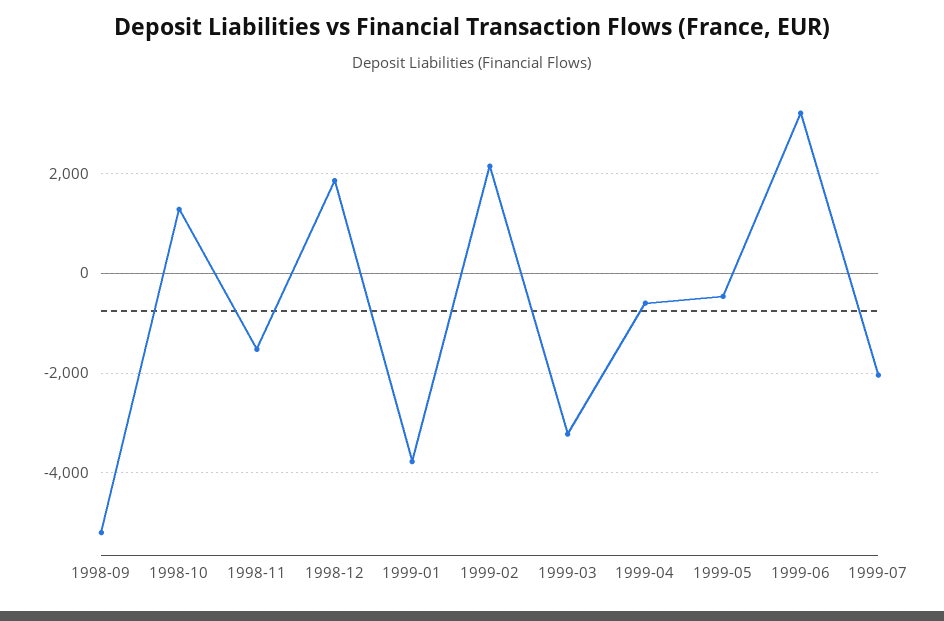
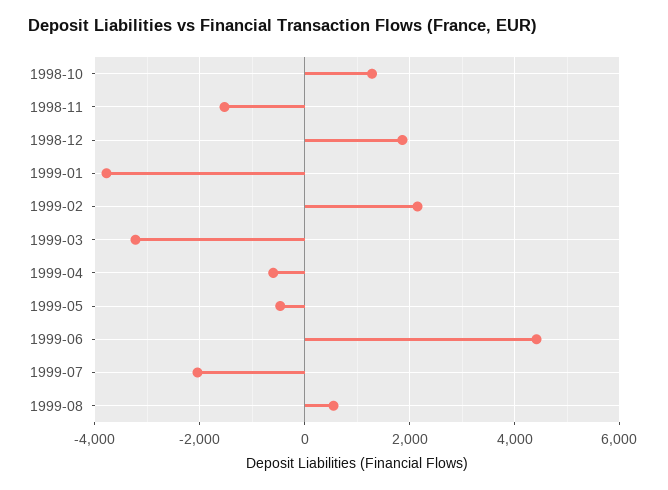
1998-09: -5200 -> none
1999-06: 3200 -> 4400
1999-08: none -> 600

